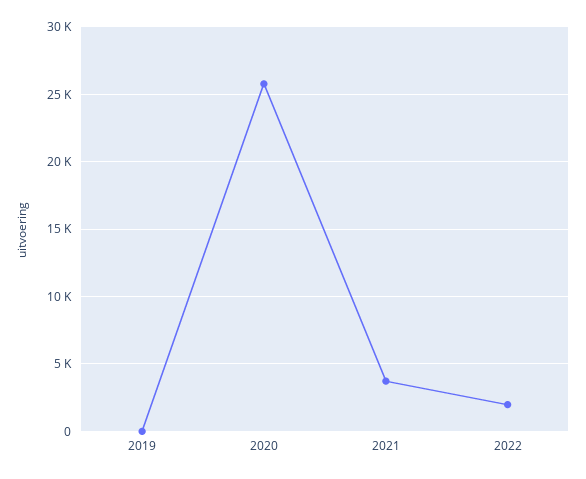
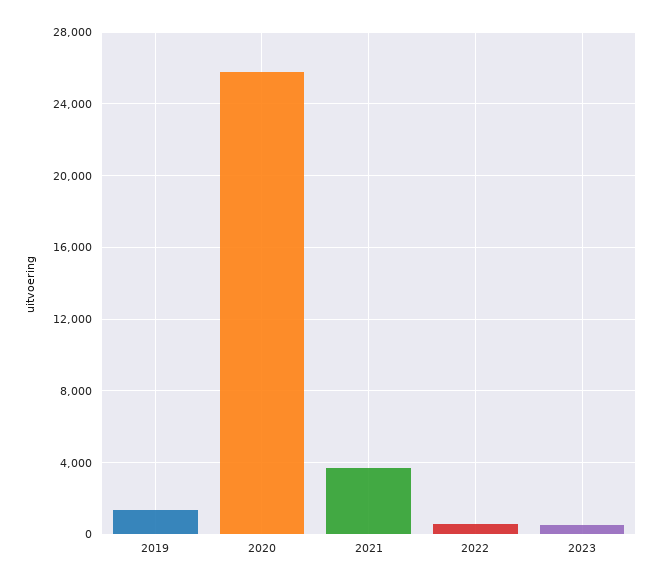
2019: 0 -> 1500
2022: 2000 -> 500
2023: none -> 500

